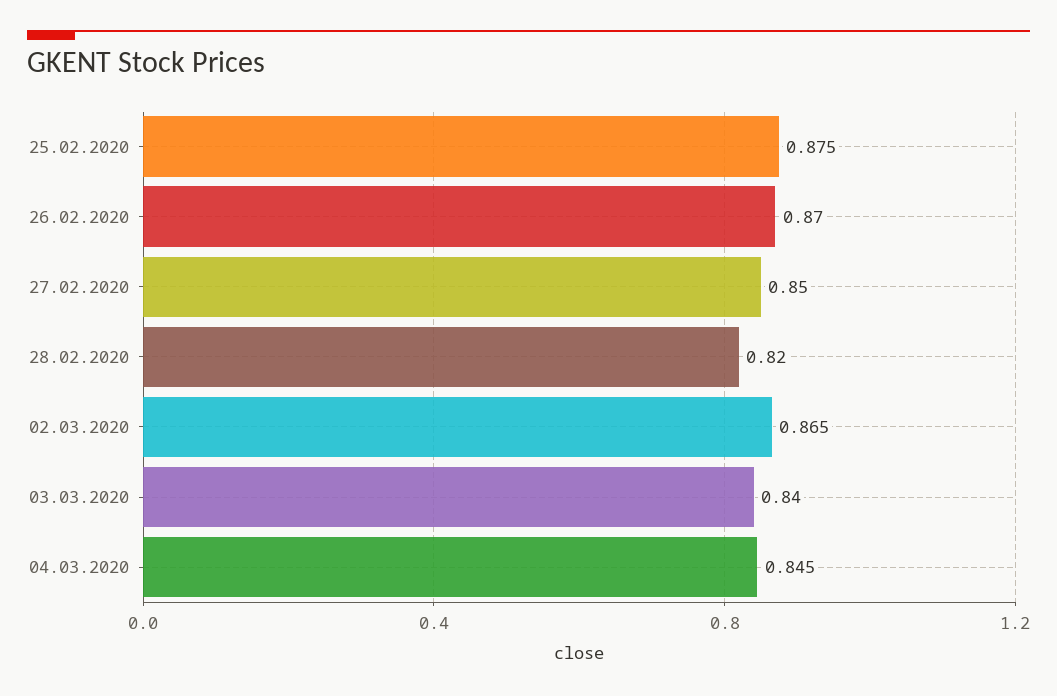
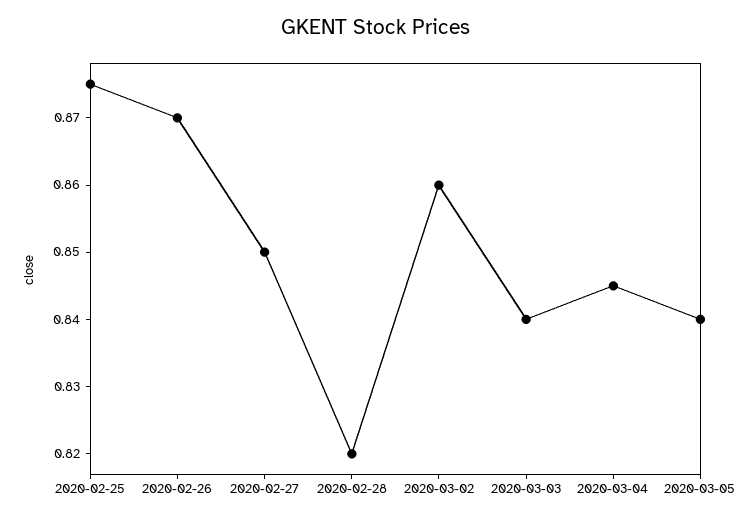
02.03.2020: 0.865 -> 0.86
2020-03-05: none -> 0.84

